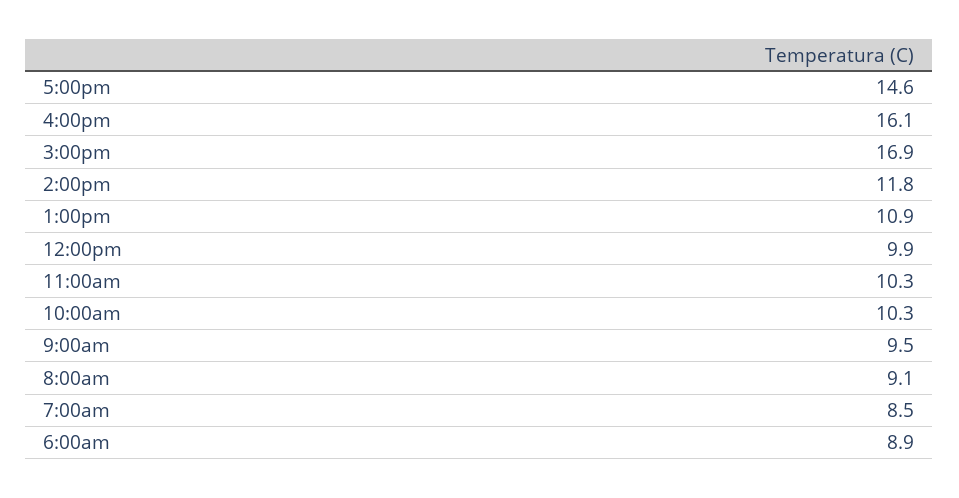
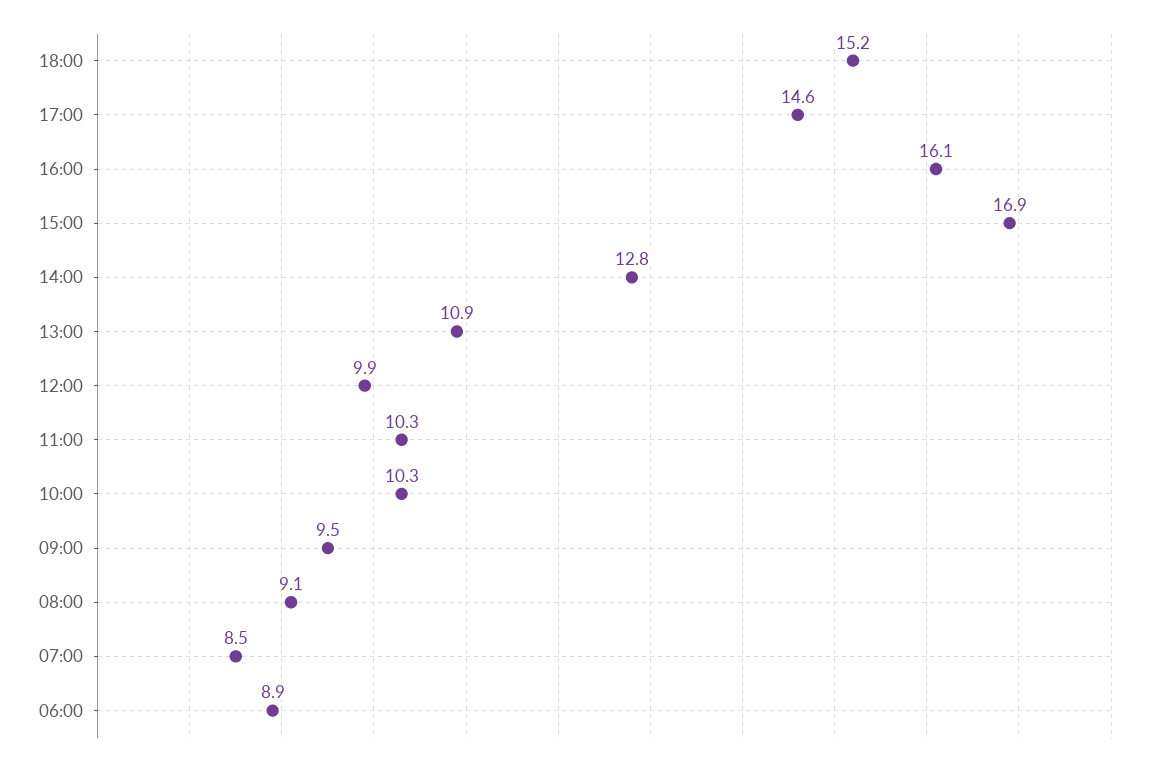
2:00pm: 11.8 -> 12.8
18:00: none -> 15.2

